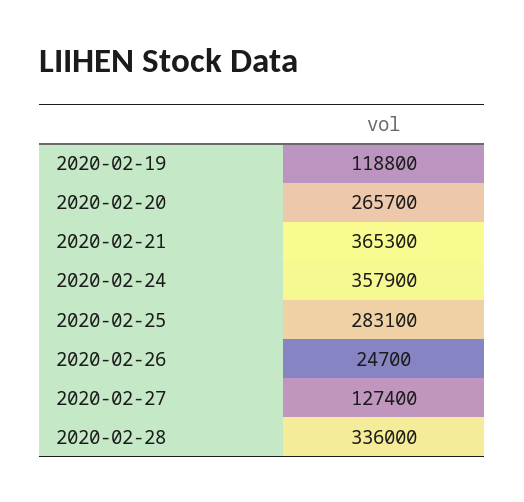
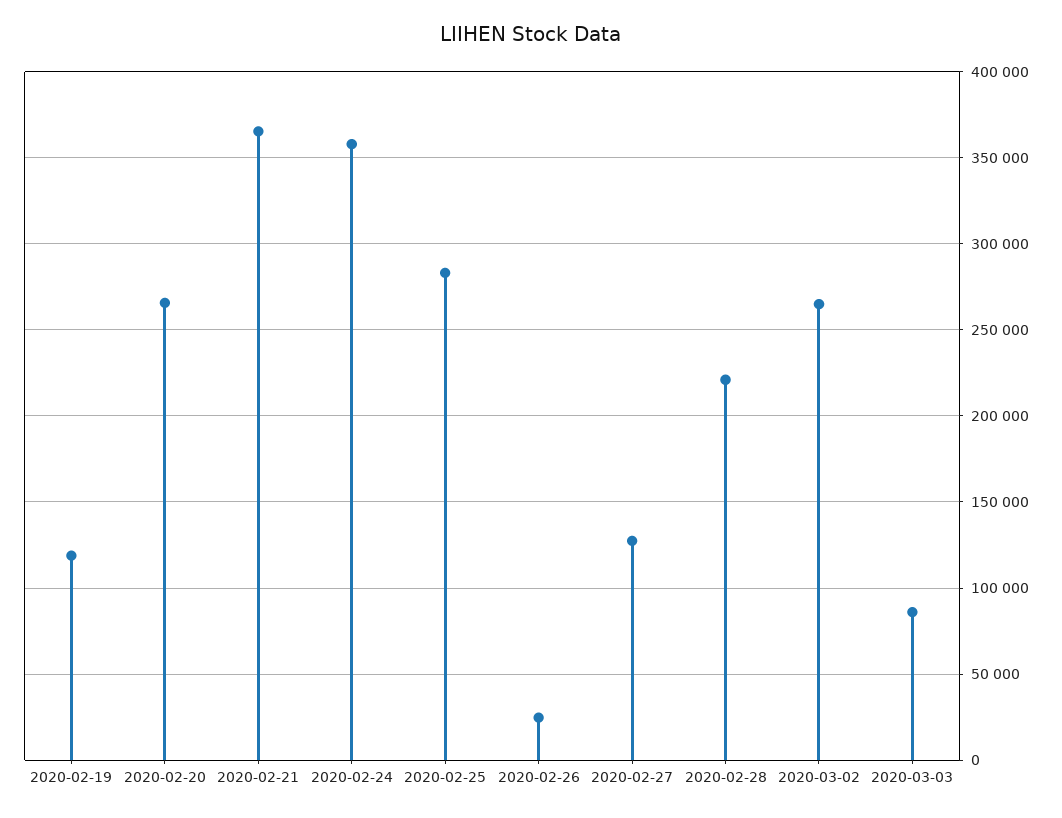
2020-02-28: 336000 -> 220000
2020-03-02: none -> 265000
2020-03-03: none -> 85000

